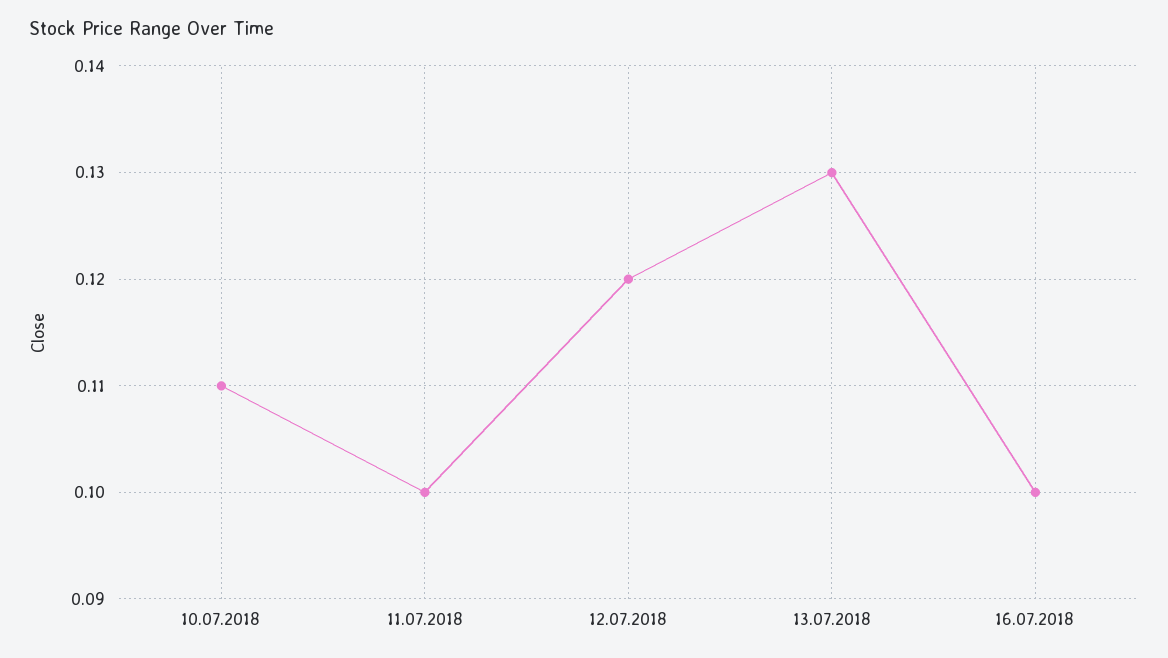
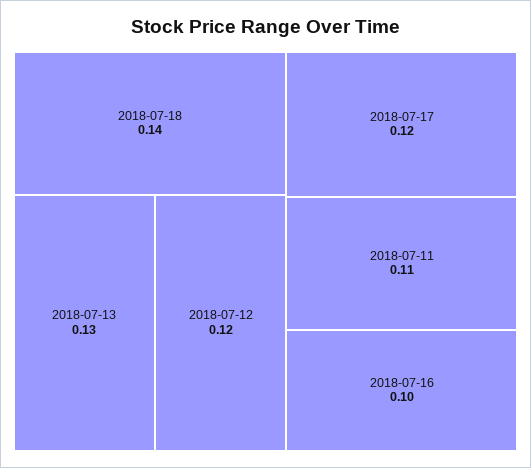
10.07.2018: 0.11 -> none
11.07.2018: 0.1 -> 0.11
2018-07-18: none -> 0.14
2018-07-17: none -> 0.12

